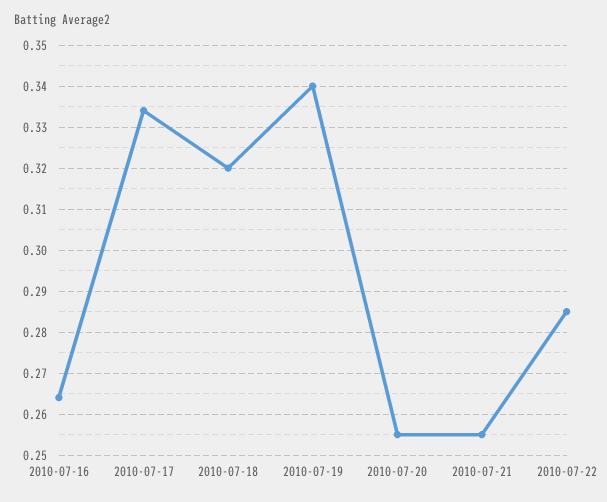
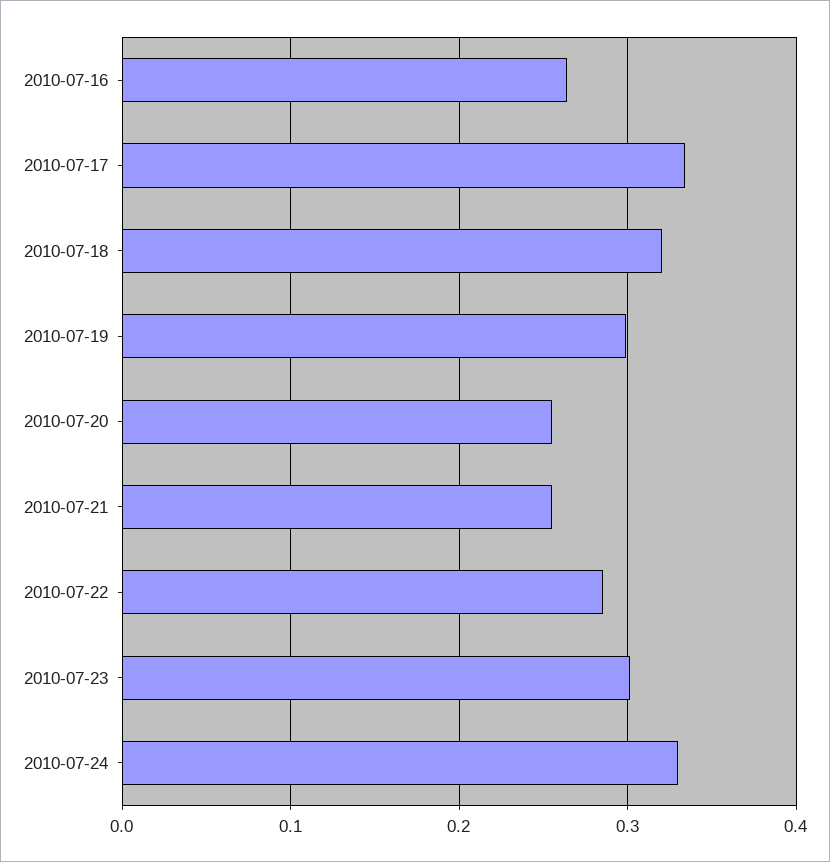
2010-07-19: 0.34 -> 0.3
2010-07-23: none -> 0.3
2010-07-24: none -> 0.33

